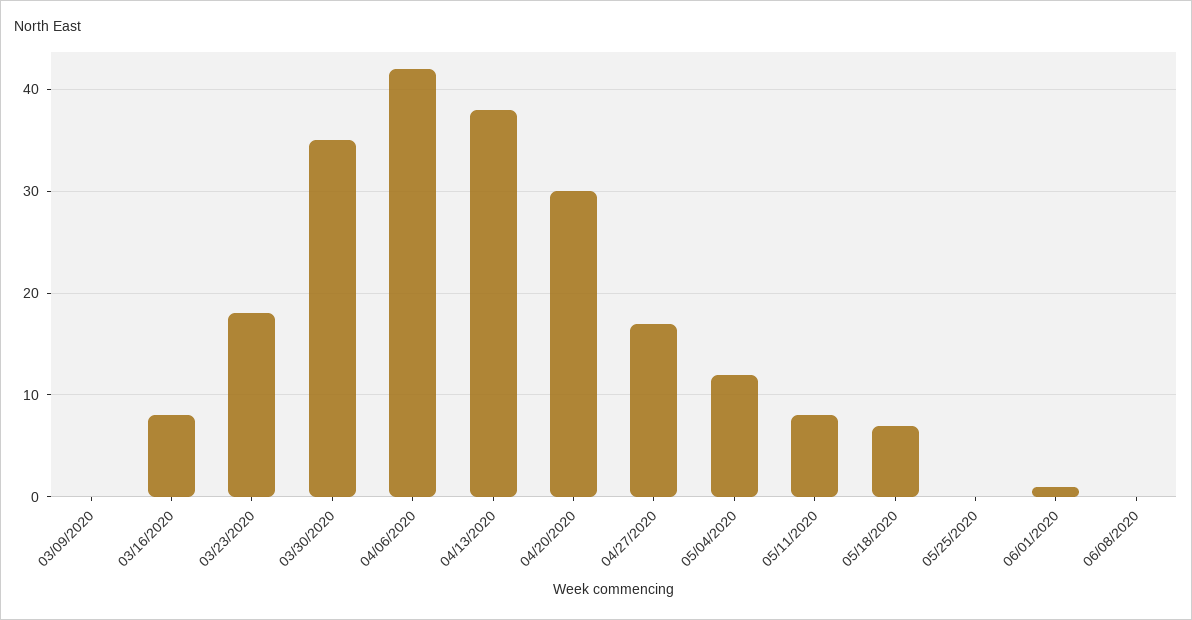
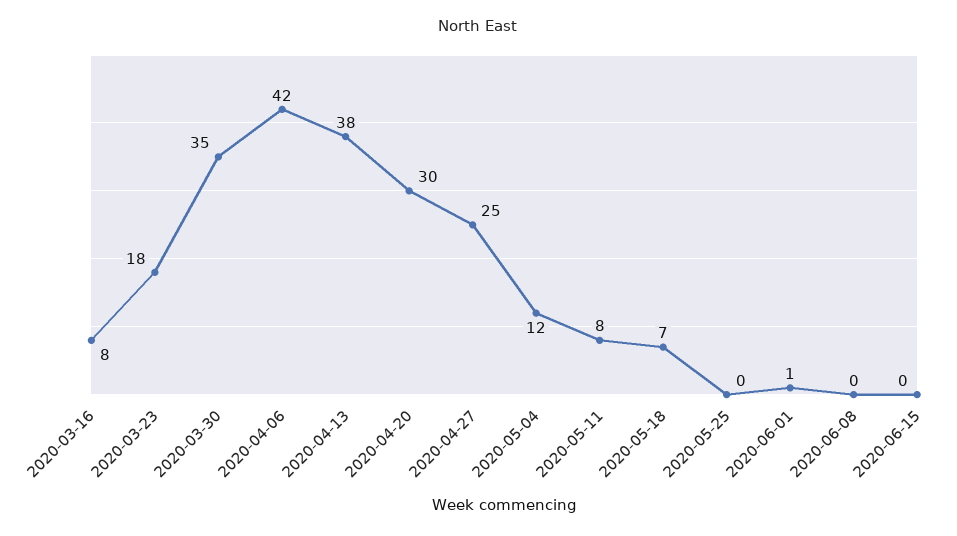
03/09/2020: 0 -> none
04/27/2020: 17 -> 25
2020-06-15: none -> 0

